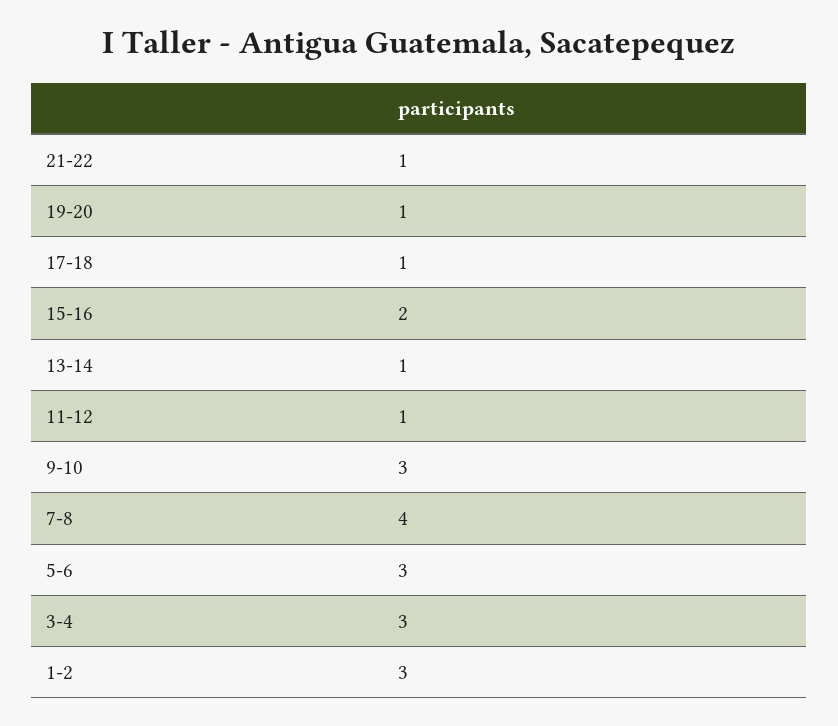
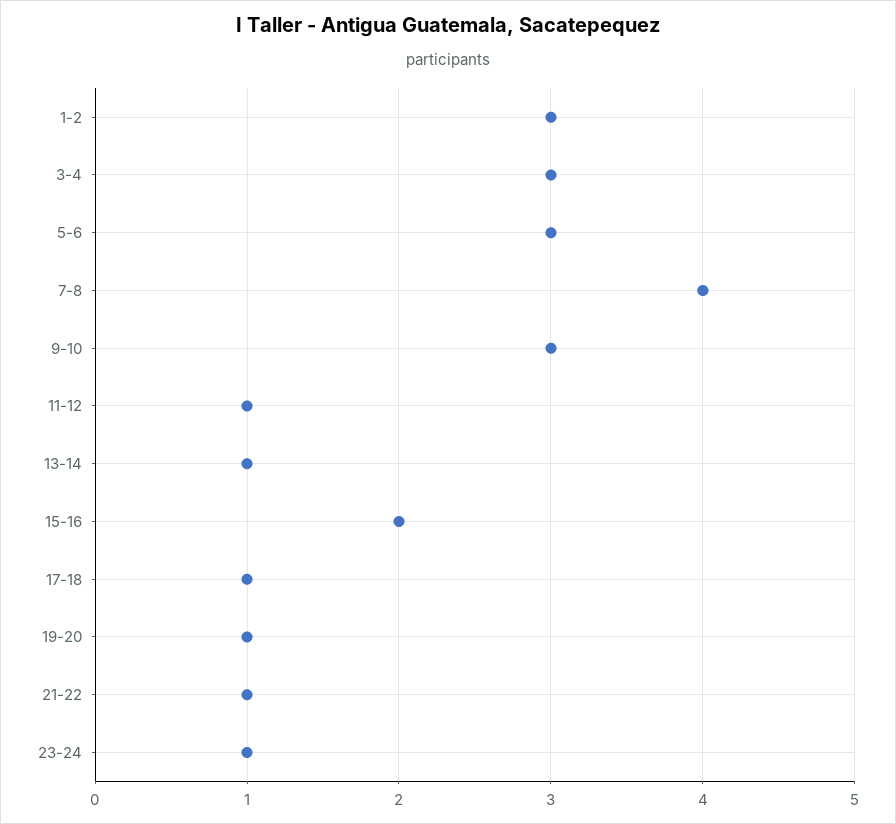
23-24: none -> 1

